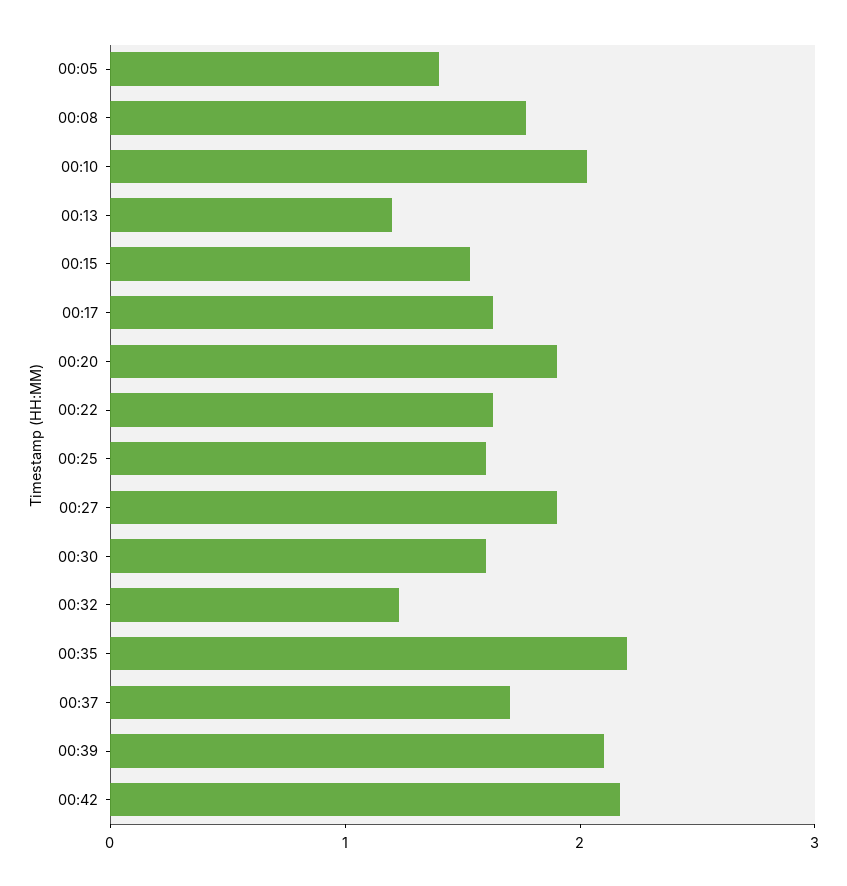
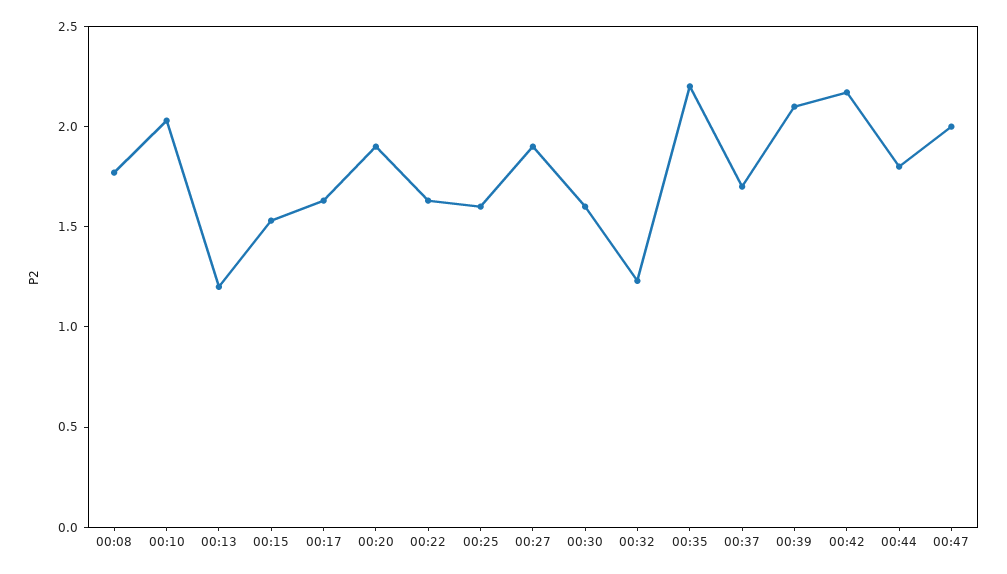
00:05: 1.4 -> none
00:44: none -> 1.8
00:47: none -> 2

